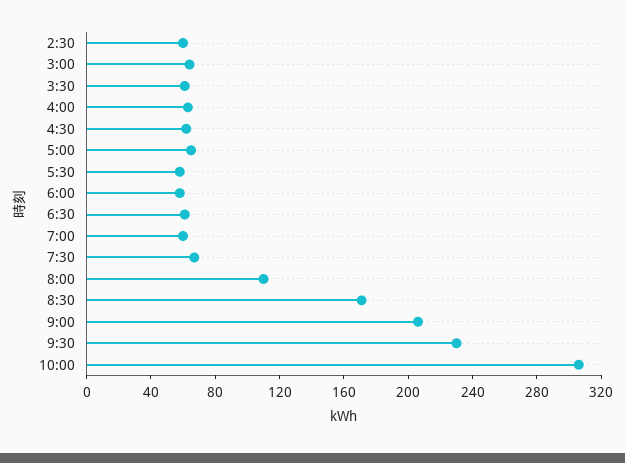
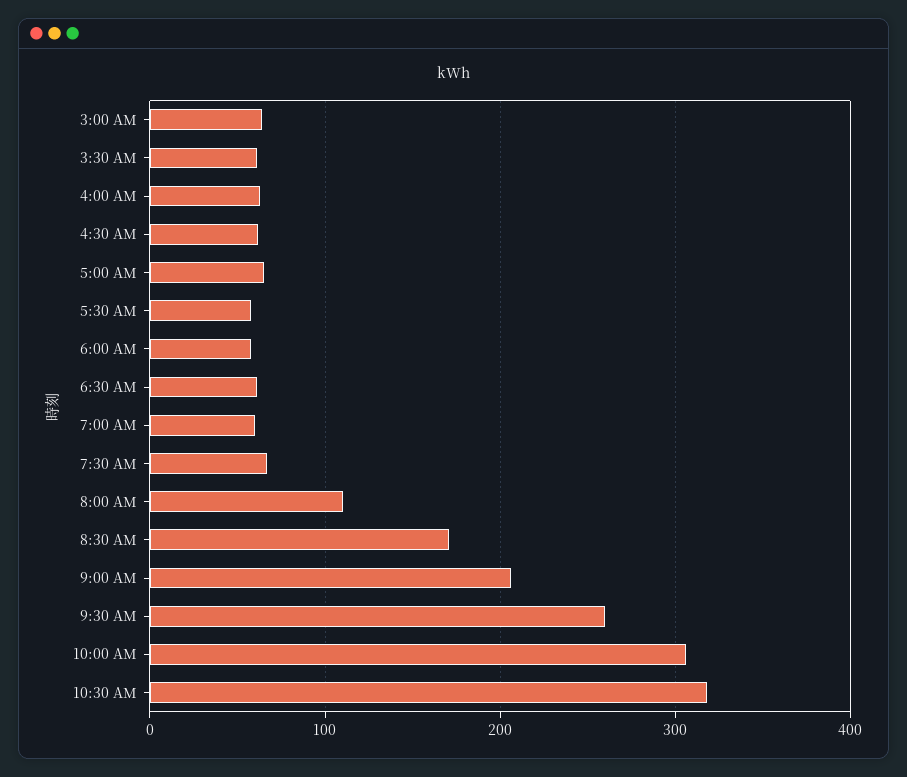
2:30: 60 -> none
9:30: 230 -> 260
10:30 AM: none -> 320

